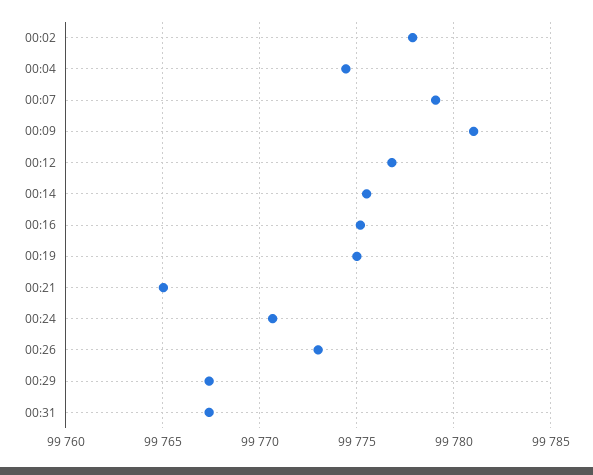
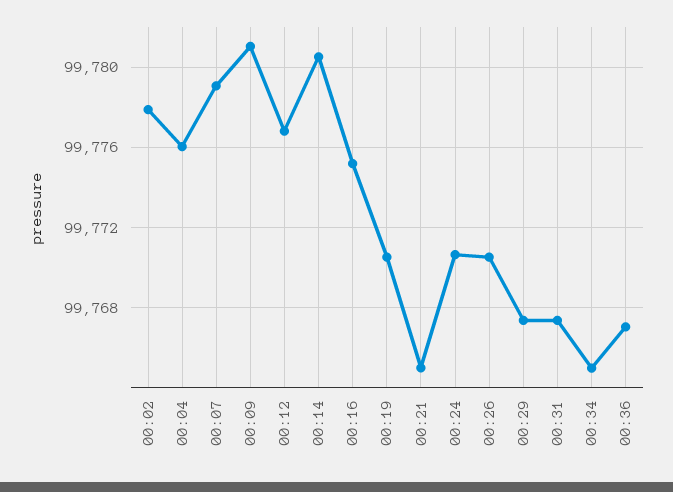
00:04: 99774.5 -> 99776
00:14: 99775.5 -> 99780.5
00:19: 99775 -> 99770.5
00:26: 99773 -> 99770.5
00:34: none -> 99765
00:36: none -> 99767

